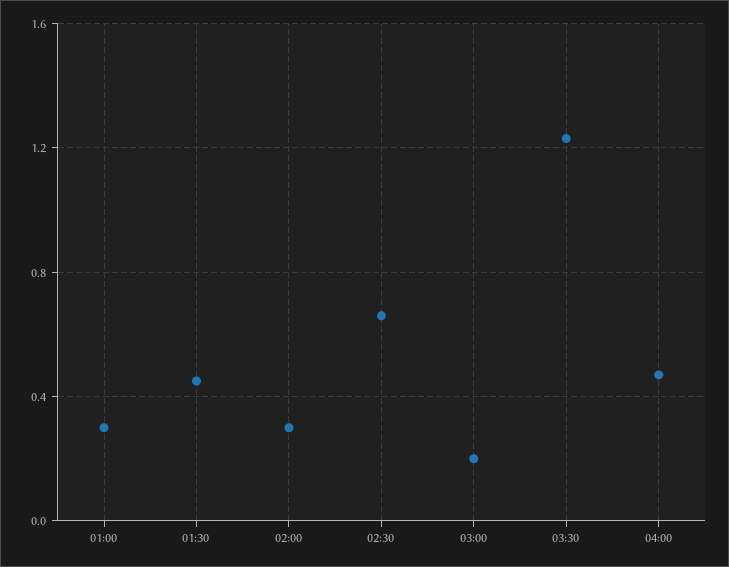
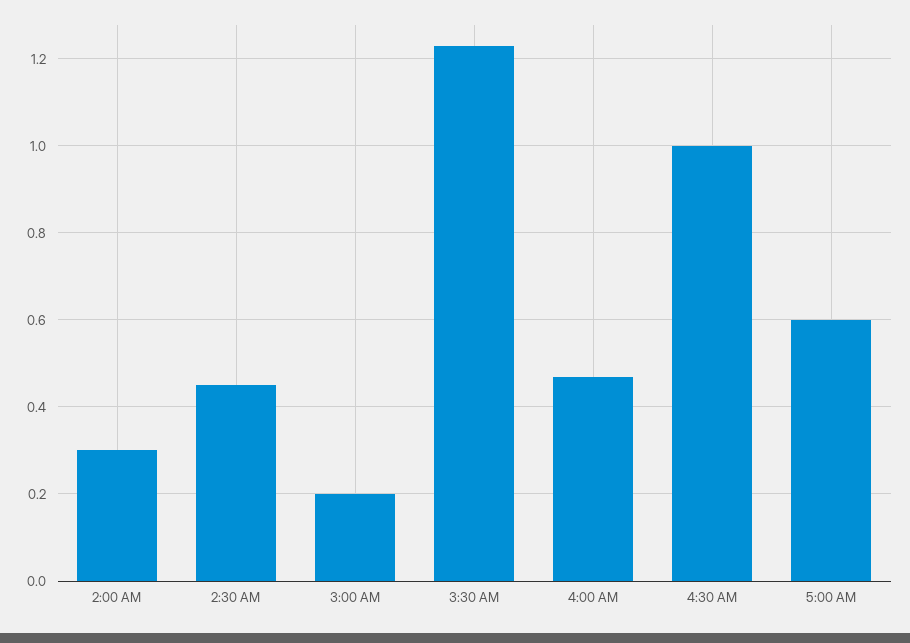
01:00: 0.3 -> none
01:30: 0.45 -> none
02:30: 0.65 -> 0.45
4:30 AM: none -> 1
5:00 AM: none -> 0.6

